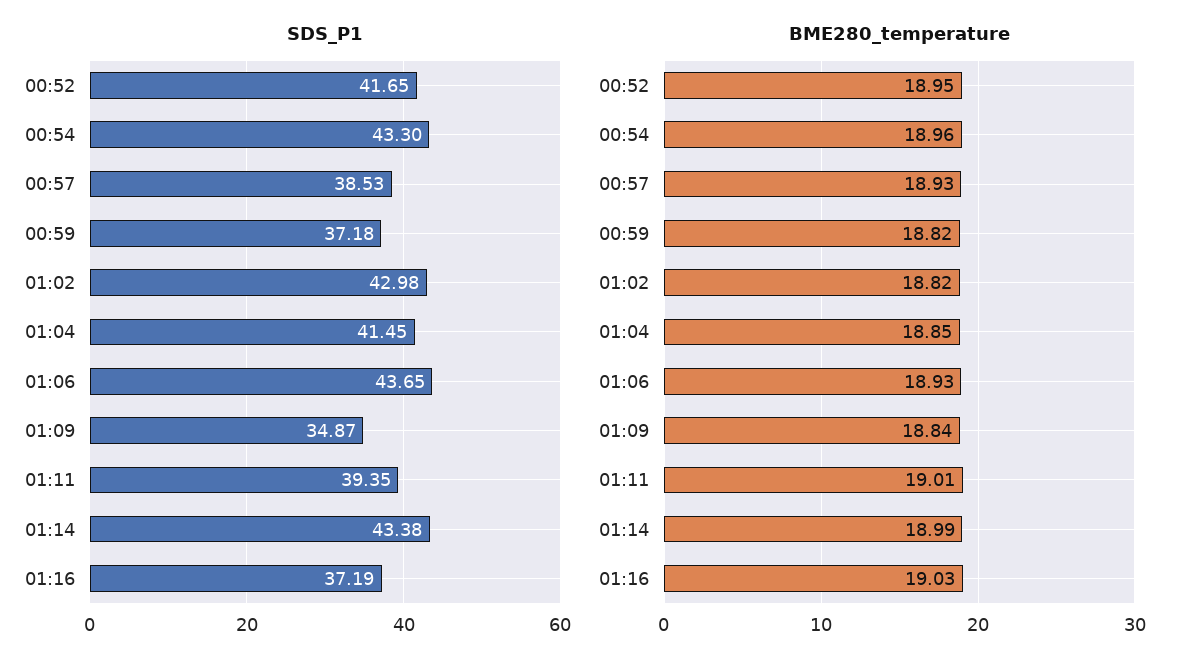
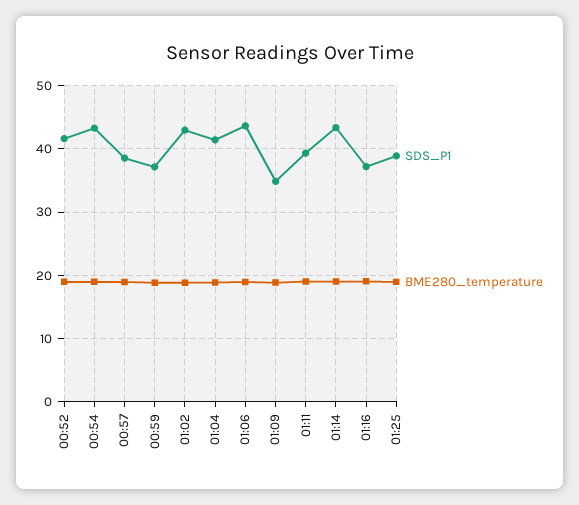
SDS_P1, 01:25: none -> 39
BME280_temperature, 01:25: none -> 19

